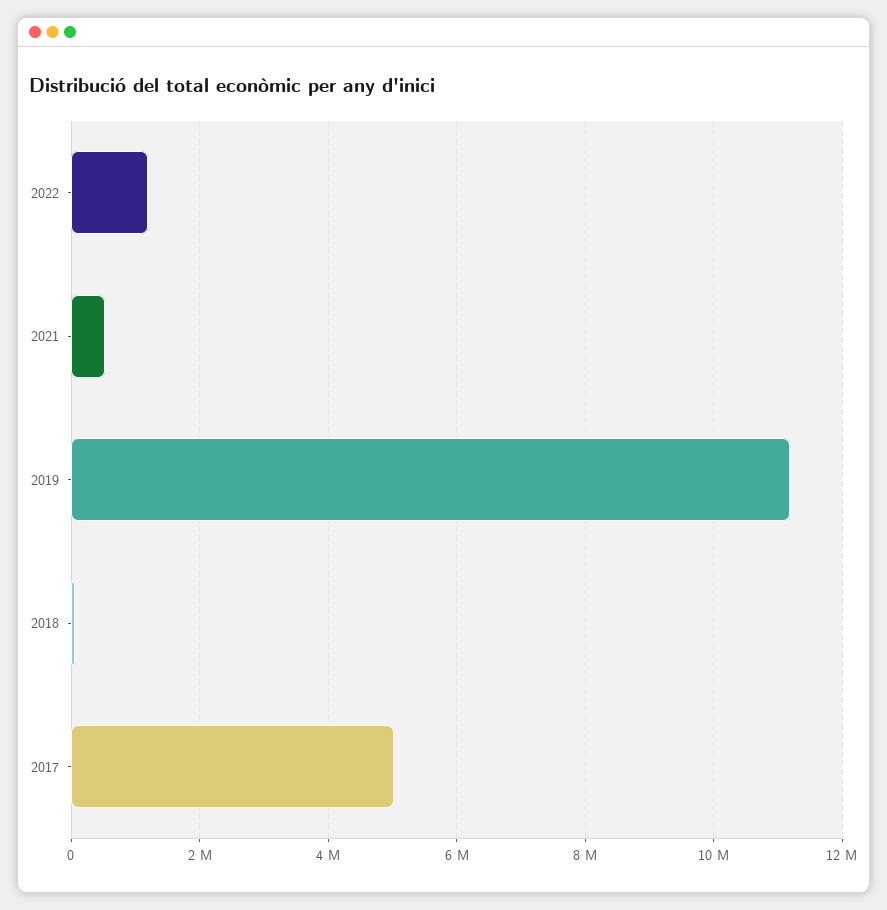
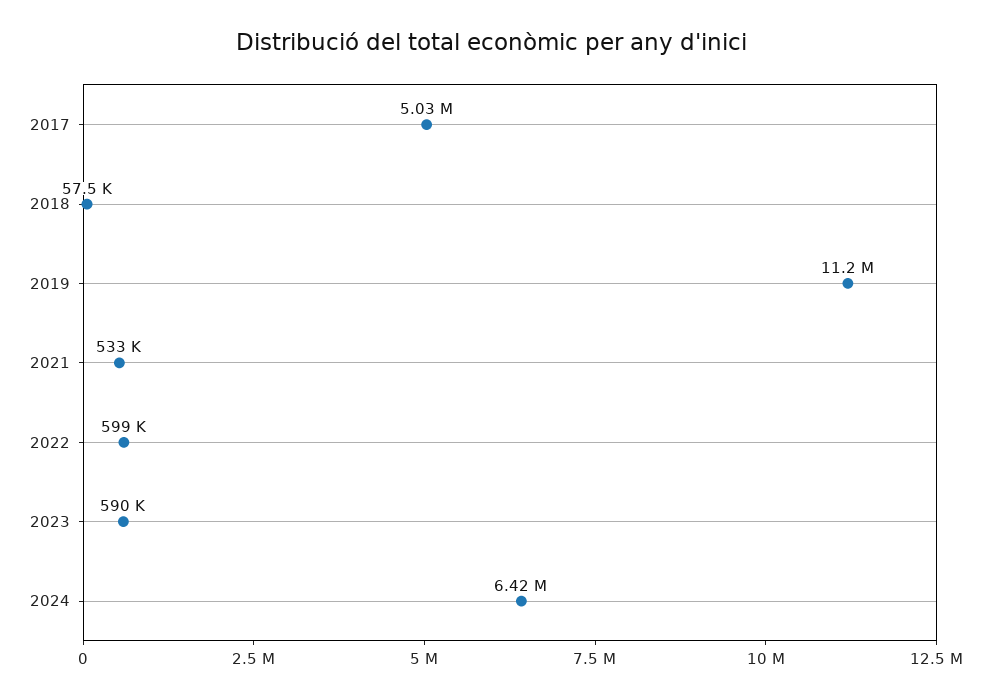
2022: 1200000 -> 599000
2023: none -> 590000
2024: none -> 6420000

